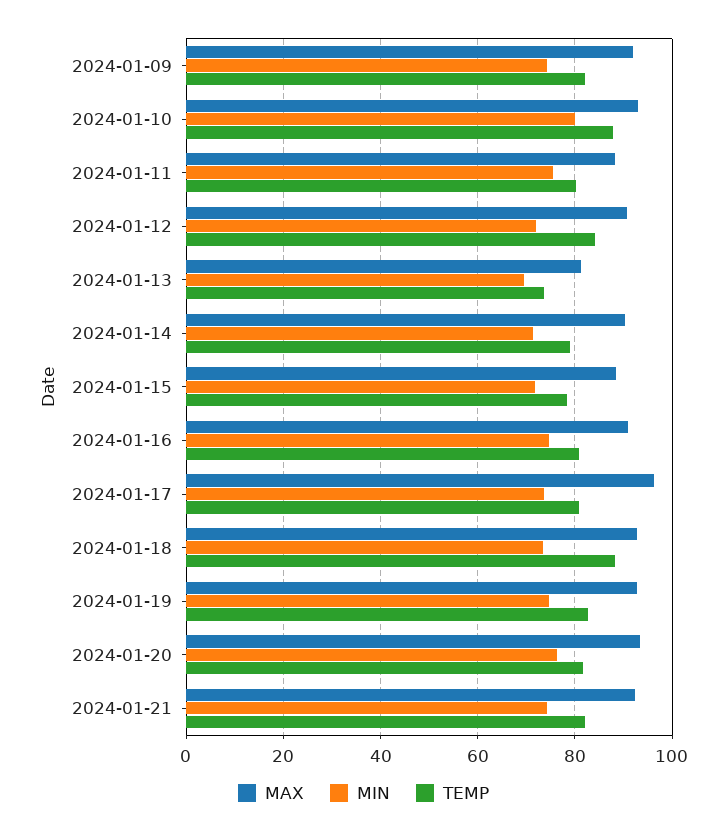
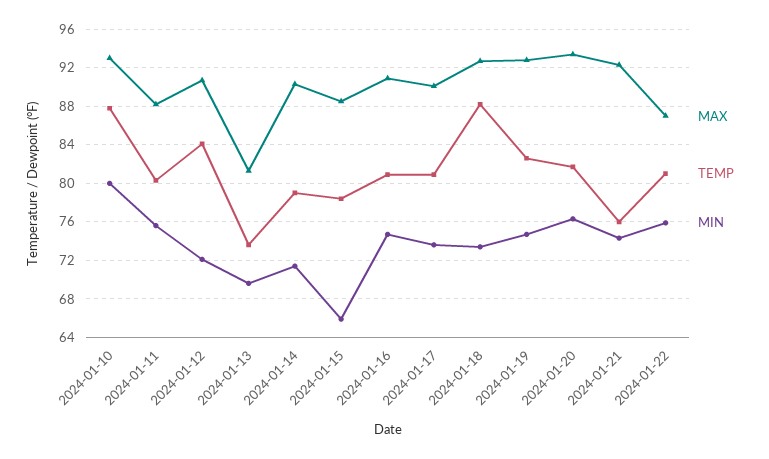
MAX, 2024-01-09: 92 -> none
MIN, 2024-01-09: 74 -> none
TEMP, 2024-01-09: 82 -> none
MIN, 2024-01-15: 72 -> 66
MAX, 2024-01-17: 96 -> 90
TEMP, 2024-01-21: 82 -> 76
MAX, 2024-01-22: none -> 87
TEMP, 2024-01-22: none -> 81
MIN, 2024-01-22: none -> 76

